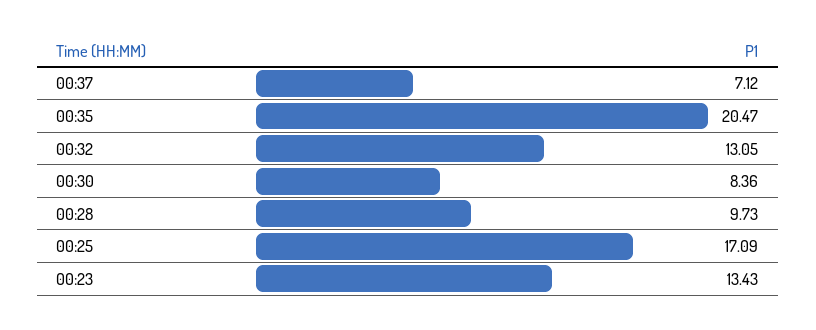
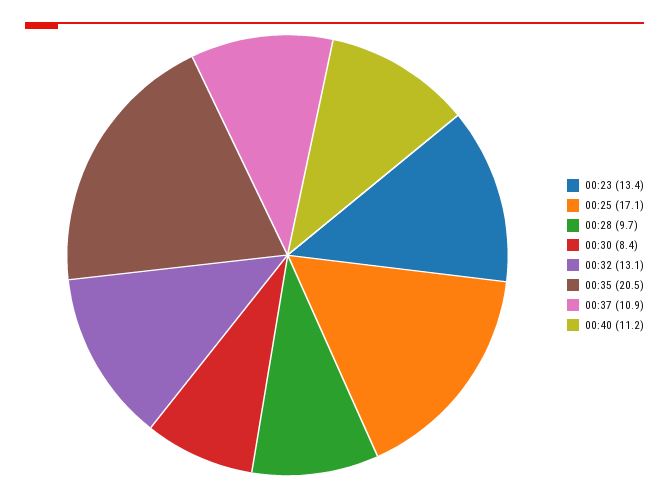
00:37: 7.12 -> 10.9
00:40: none -> 11.2

